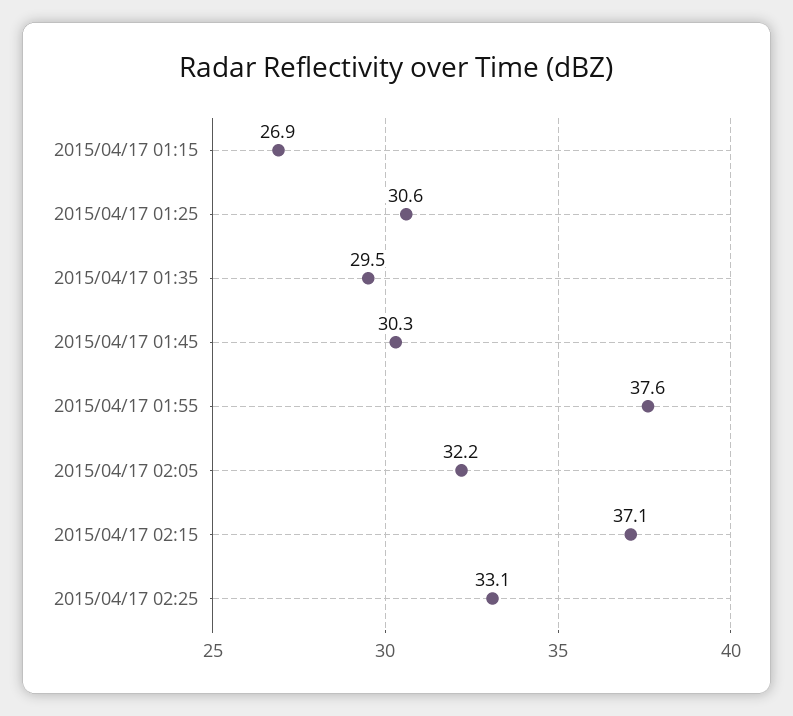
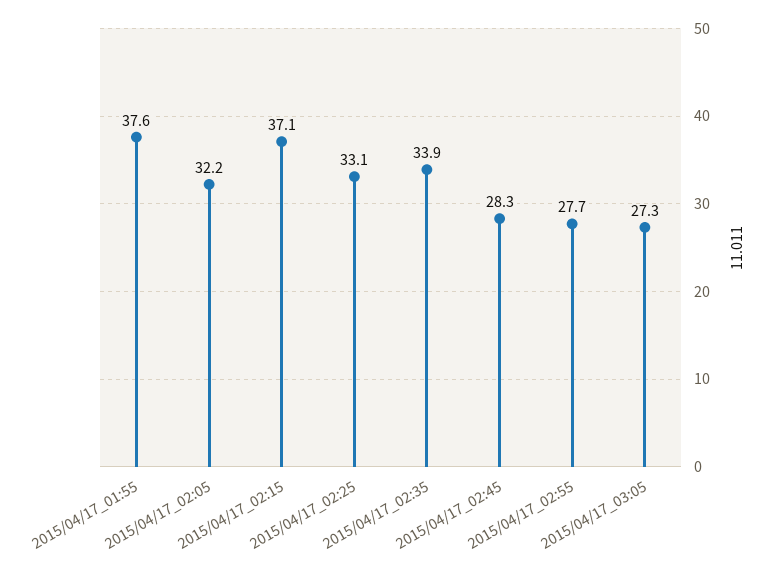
2015/04/17 01:15: 26.9 -> none
2015/04/17 01:25: 30.6 -> none
2015/04/17 01:35: 29.5 -> none
2015/04/17 01:45: 30.3 -> none
2015/04/17_02:35: none -> 33.9
2015/04/17_02:45: none -> 28.3
2015/04/17_02:55: none -> 27.7
2015/04/17_03:05: none -> 27.3

